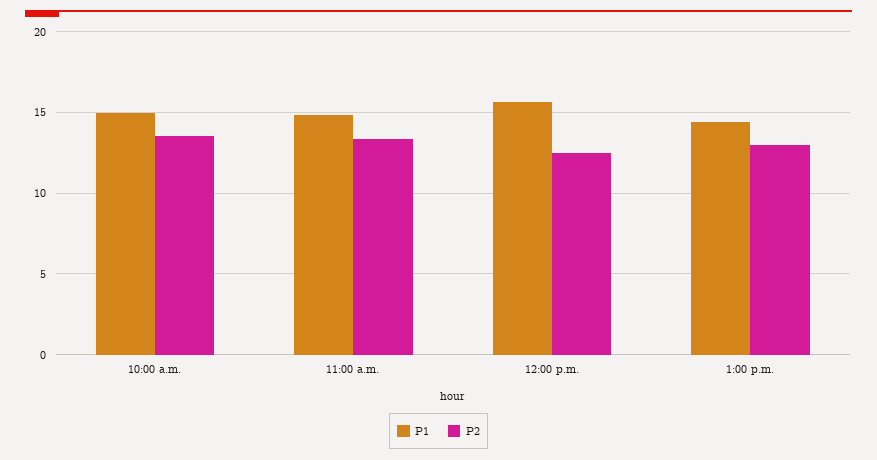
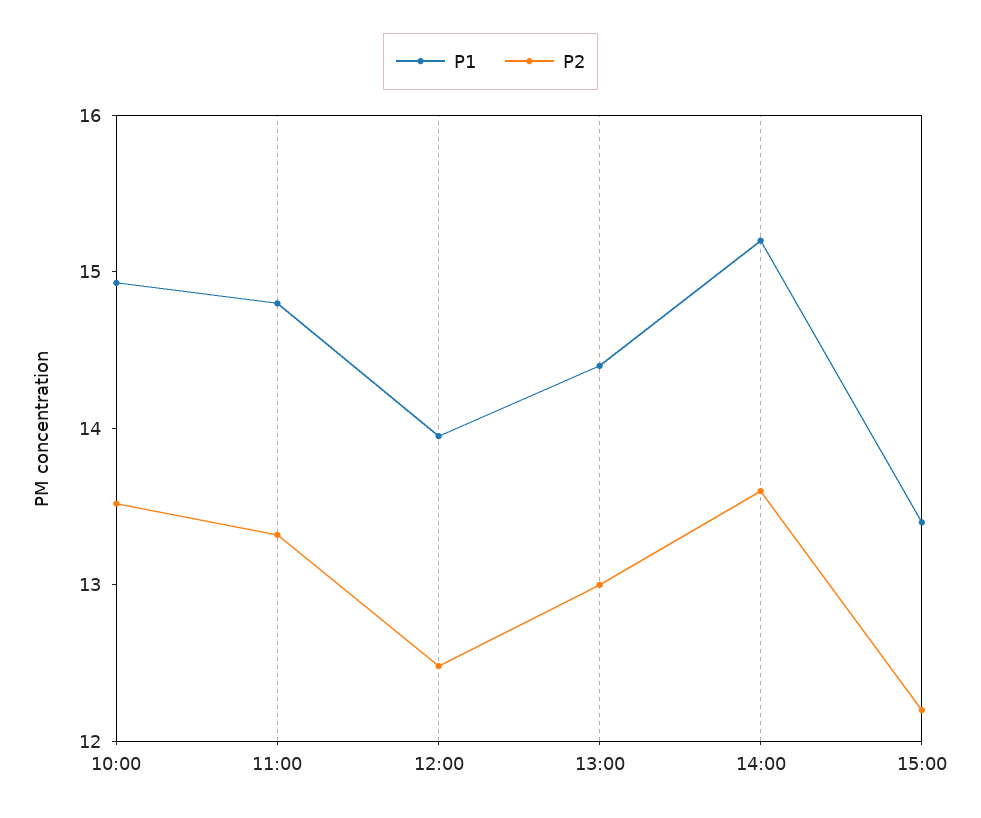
P1, 12:00 p.m.: 15.5 -> 14
P1, 14:00: none -> 15.2
P2, 14:00: none -> 13.6
P1, 15:00: none -> 13.4
P2, 15:00: none -> 12.2

